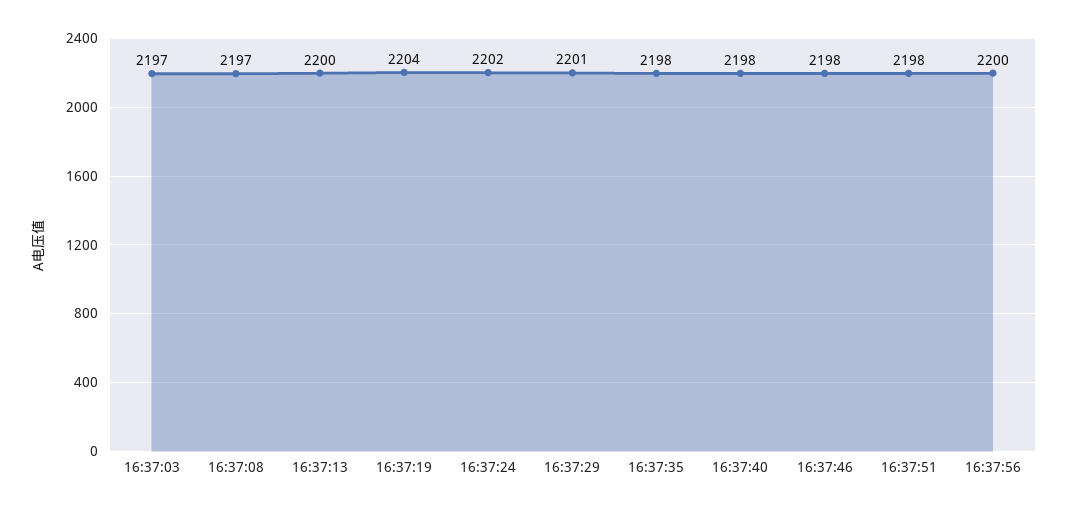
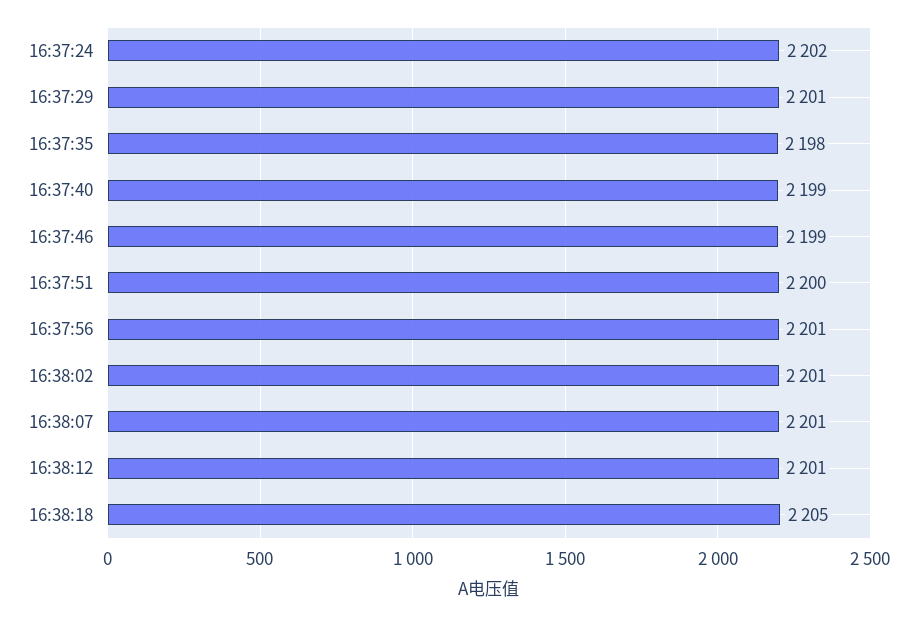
16:37:03: 2197 -> none
16:37:08: 2197 -> none
16:37:13: 2200 -> none
16:37:19: 2204 -> none
16:37:40: 2198 -> 2199
16:37:46: 2198 -> 2199
16:37:51: 2198 -> 2200
16:37:56: 2200 -> 2201
16:38:02: none -> 2201
16:38:07: none -> 2201
16:38:12: none -> 2201
16:38:18: none -> 2205

